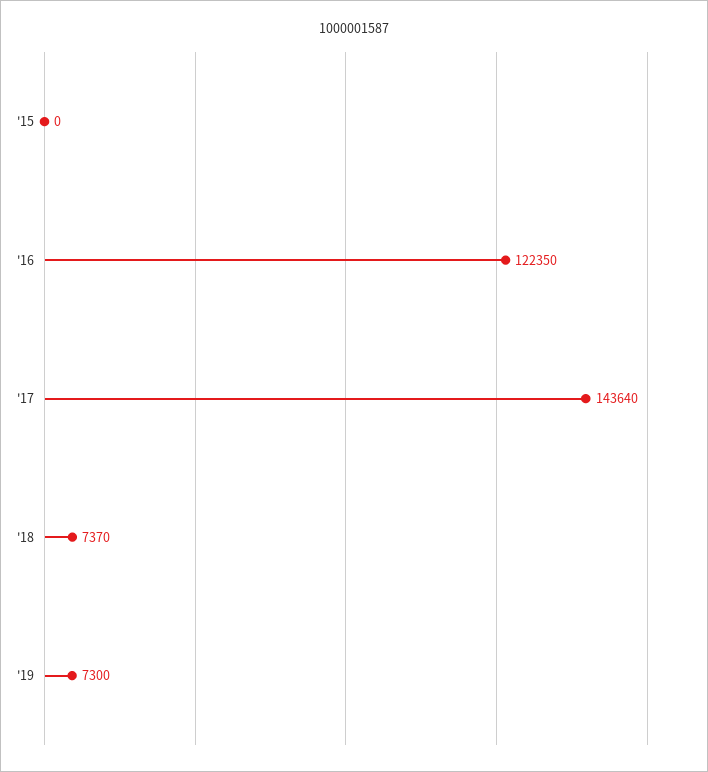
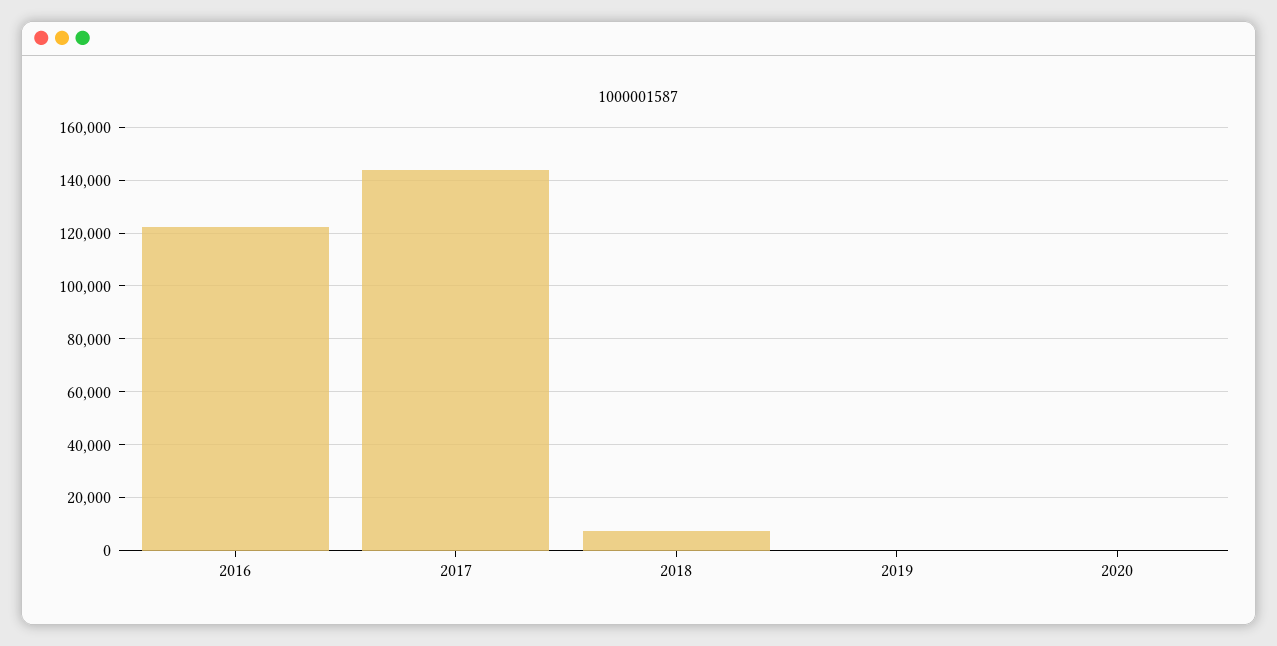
'15: 0 -> none
'19: 7300 -> 0
2020: none -> 0

